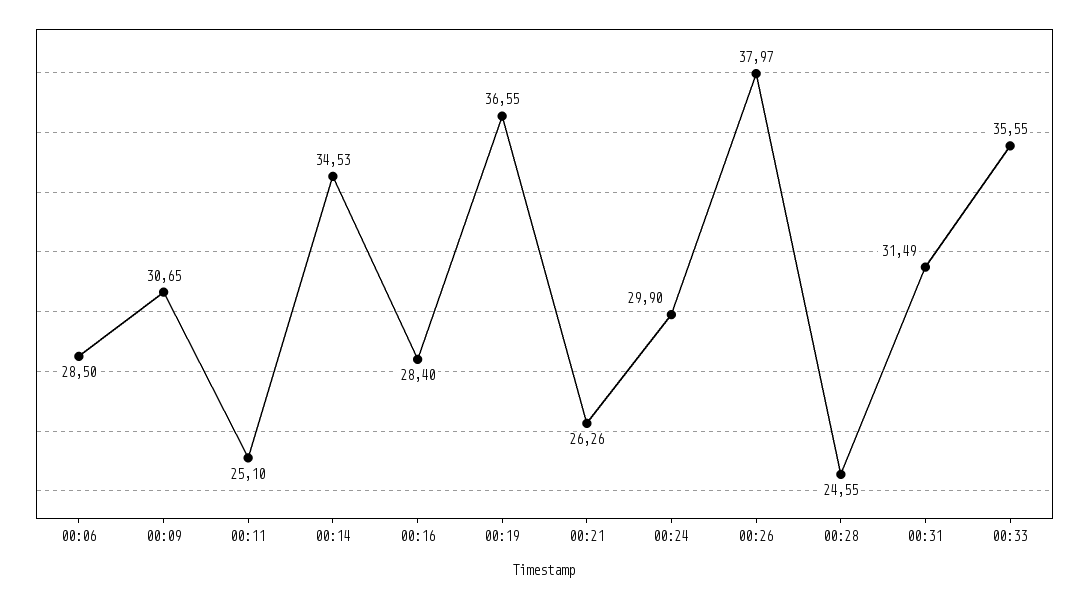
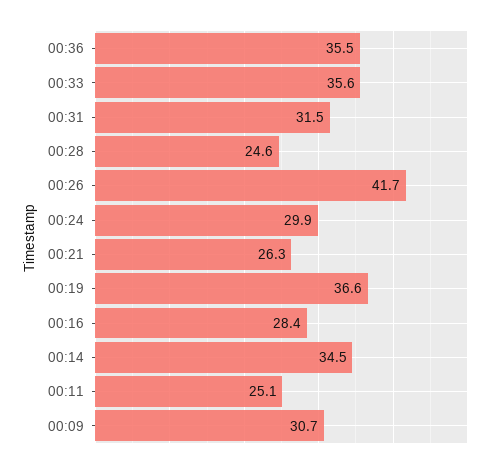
00:06: 28.5 -> none
00:26: 37.97 -> 41.7
00:36: none -> 35.5

